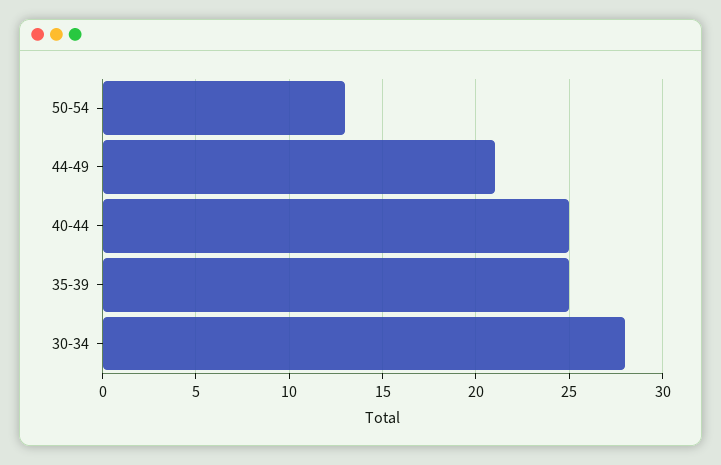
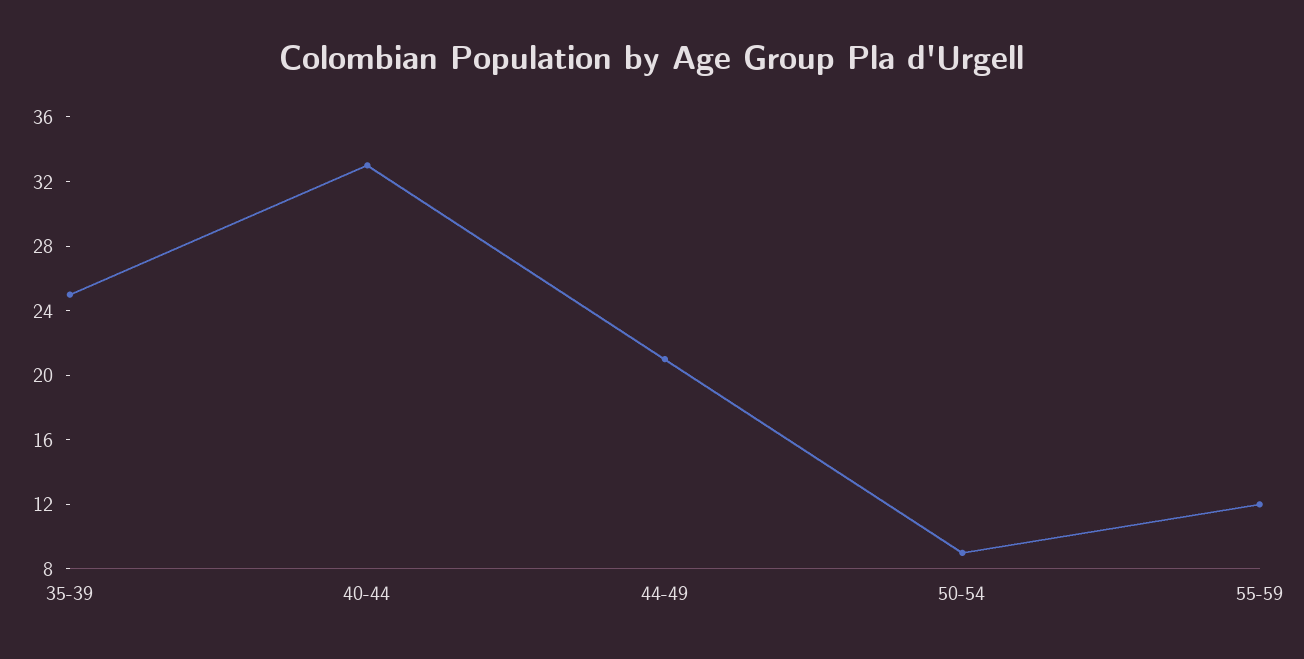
50-54: 13 -> 9
40-44: 25 -> 33
30-34: 28 -> none
55-59: none -> 12

